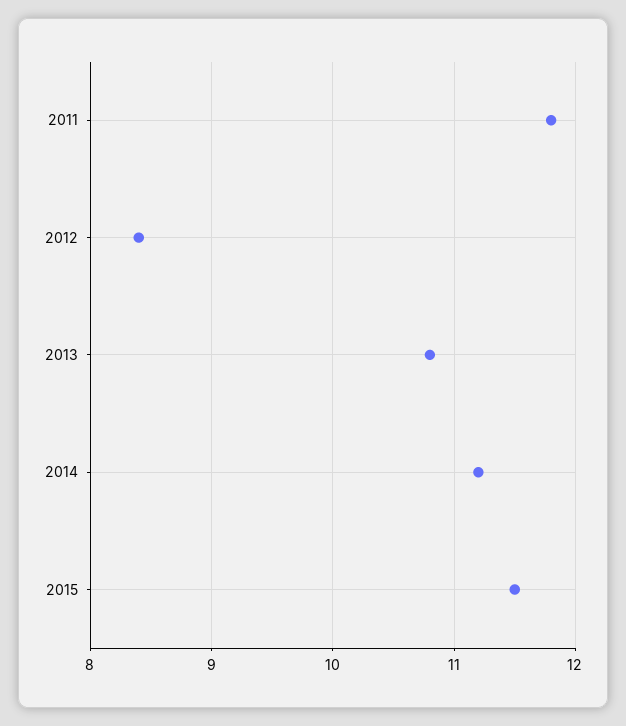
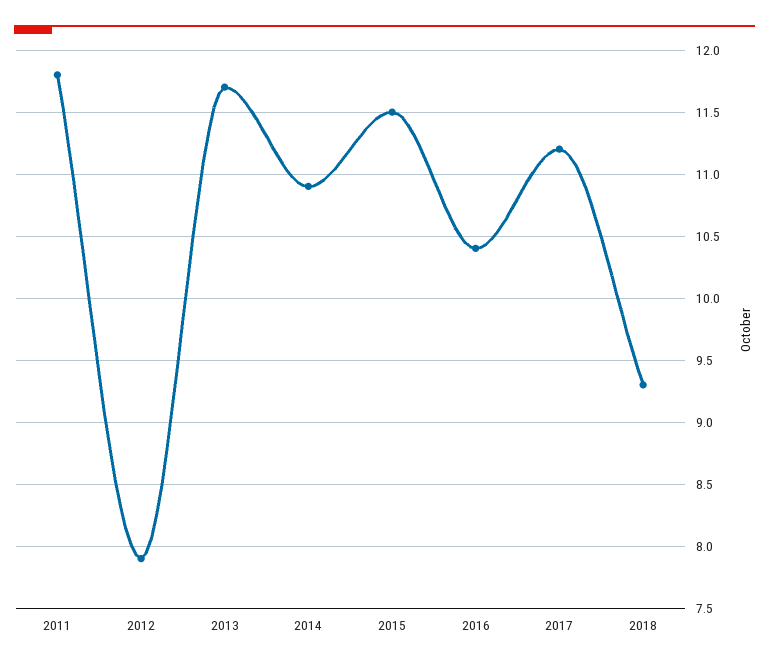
2012: 8.4 -> 7.9
2013: 10.8 -> 11.7
2014: 11.2 -> 10.9
2016: none -> 10.4
2017: none -> 11.2
2018: none -> 9.3

